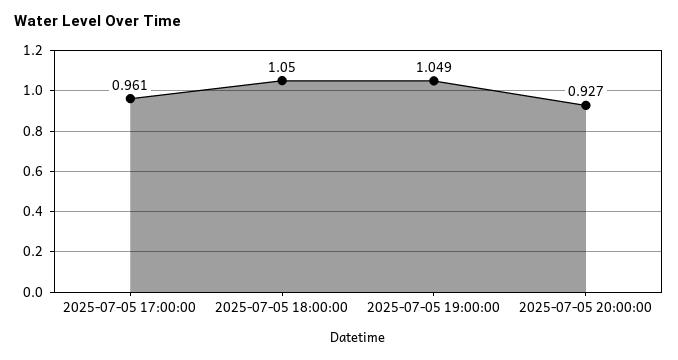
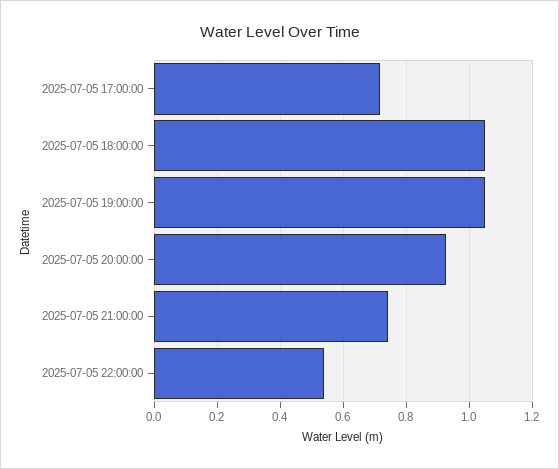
2025-07-05 17:00:00: 0.961 -> 0.72
2025-07-05 21:00:00: none -> 0.74
2025-07-05 22:00:00: none -> 0.54

